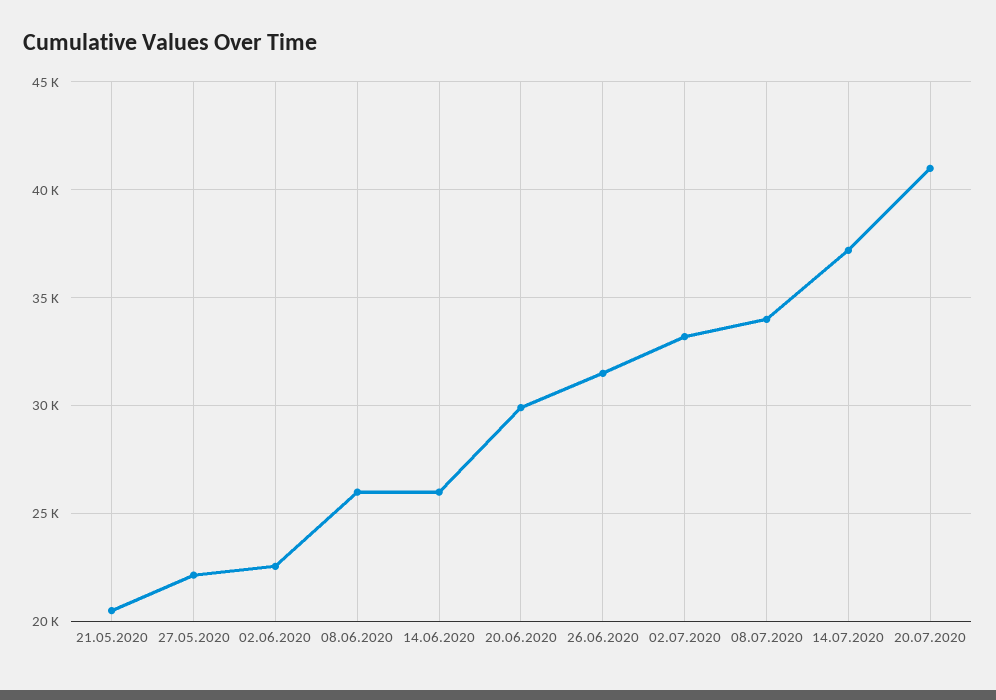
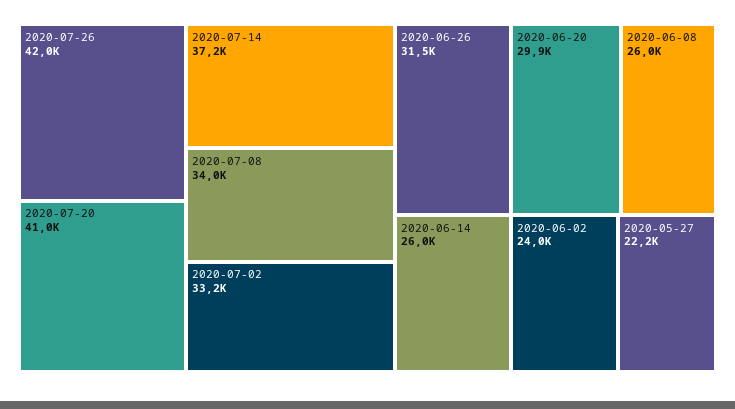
21.05.2020: 20500 -> none
02.06.2020: 22500 -> 24000
2020-07-26: none -> 42000

